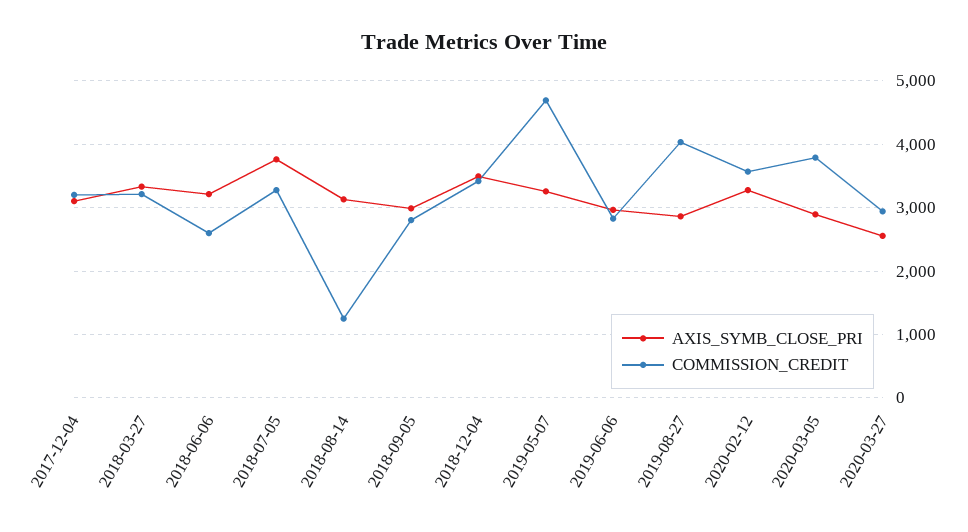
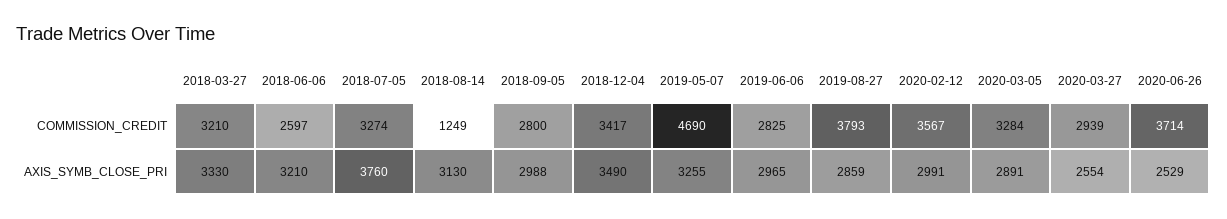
AXIS_SYMB_CLOSE_PRI, 2017-12-04: 3100 -> none
COMMISSION_CREDIT, 2017-12-04: 3200 -> none
COMMISSION_CREDIT, 2019-08-27: 4000 -> 3793
AXIS_SYMB_CLOSE_PRI, 2020-02-12: 3300 -> 2991
COMMISSION_CREDIT, 2020-03-05: 3800 -> 3284
COMMISSION_CREDIT, 2020-06-26: none -> 3714
AXIS_SYMB_CLOSE_PRI, 2020-06-26: none -> 2529

